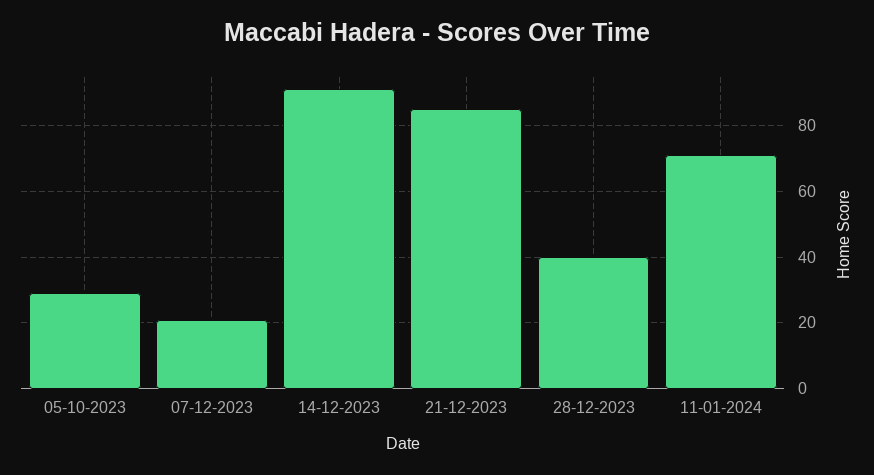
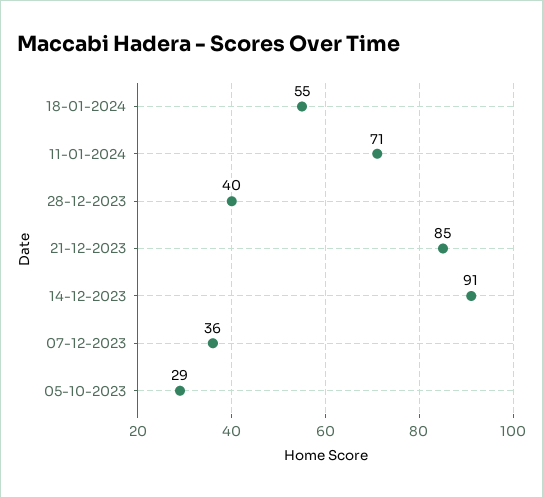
07-12-2023: 20 -> 36
18-01-2024: none -> 55

